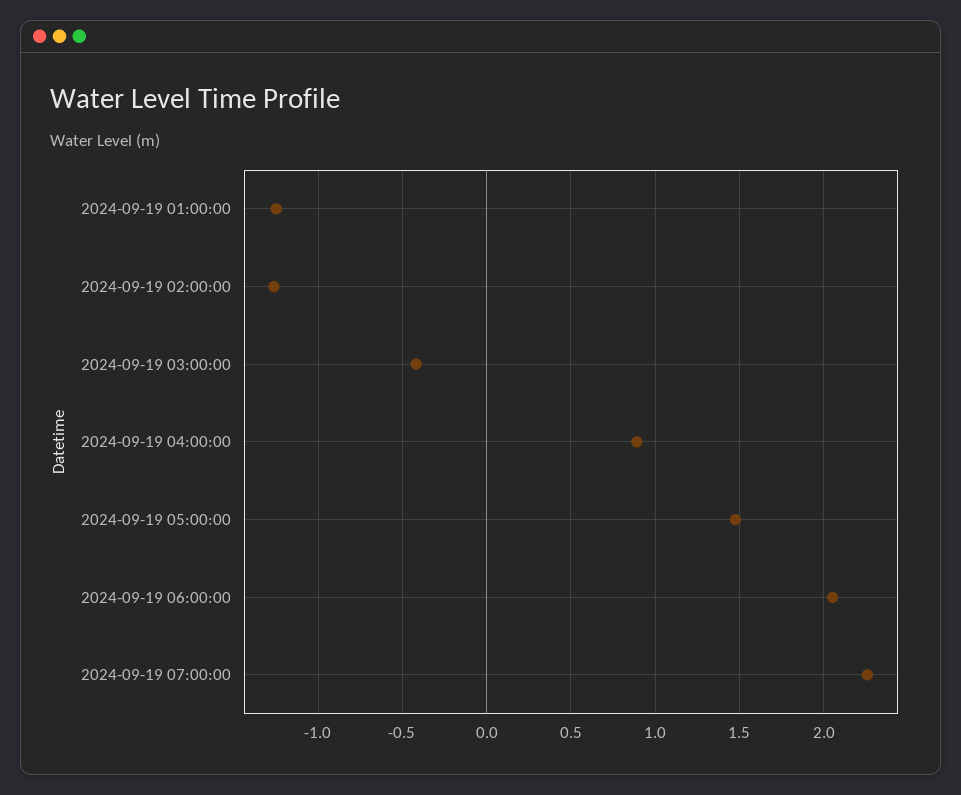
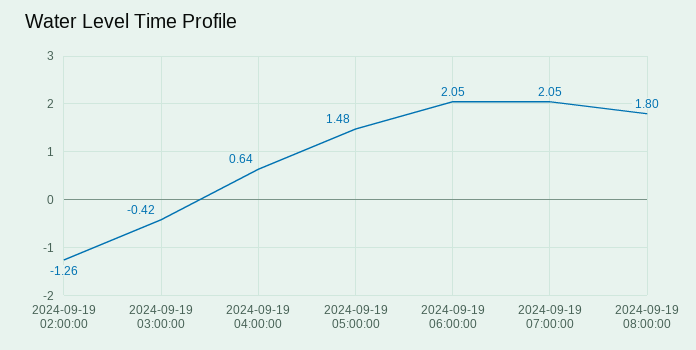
2024-09-19 01:00:00: -1.25 -> none
2024-09-19 04:00:00: 0.9 -> 0.64
2024-09-19 07:00:00: 2.25 -> 2.05
2024-09-19 08:00:00: none -> 1.8

